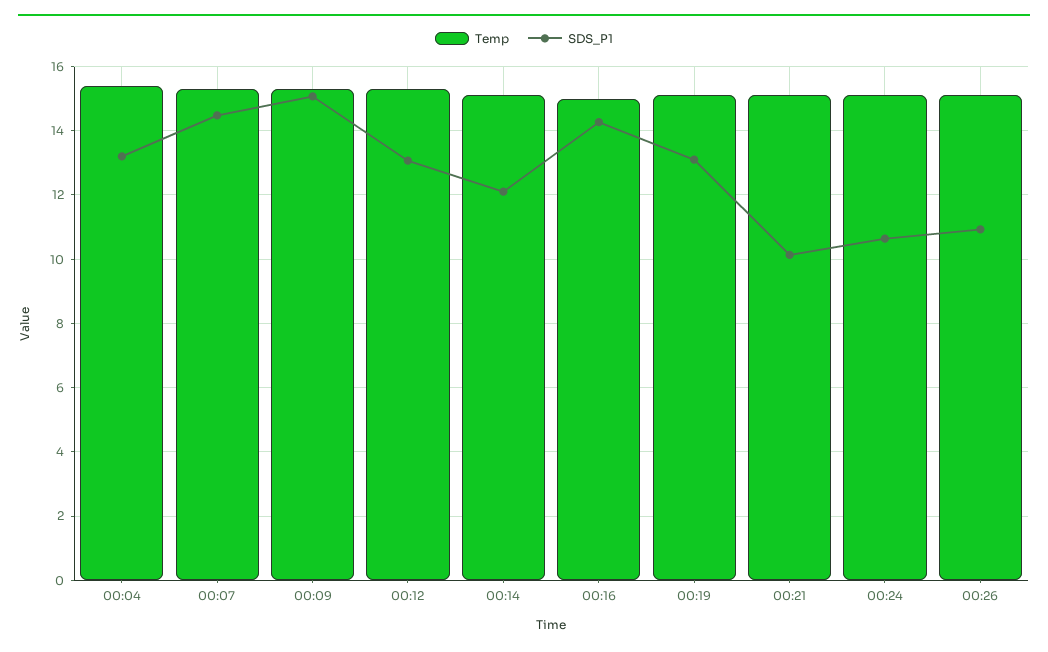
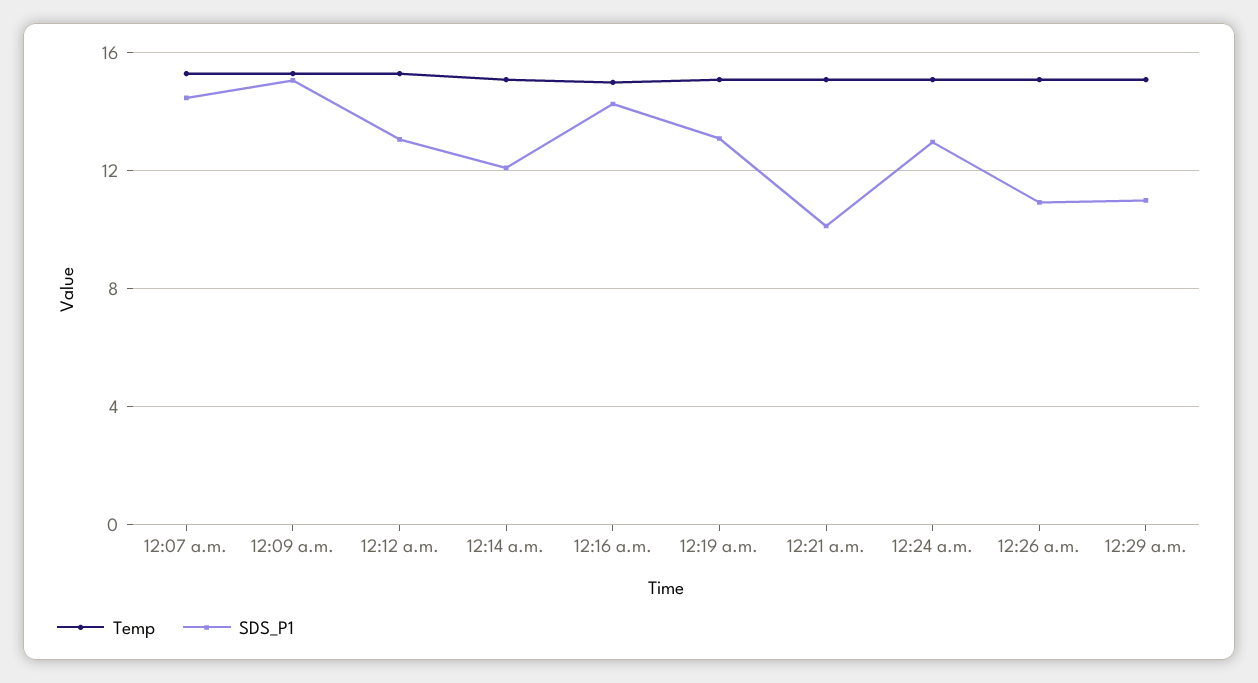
Temp, 00:04: 15.4 -> none
SDS_P1, 00:04: 13.2 -> none
SDS_P1, 00:24: 10.6 -> 13
Temp, 12:29 a.m.: none -> 15
SDS_P1, 12:29 a.m.: none -> 11

